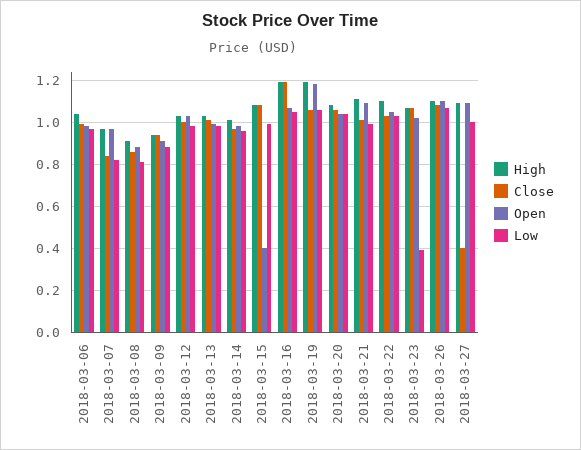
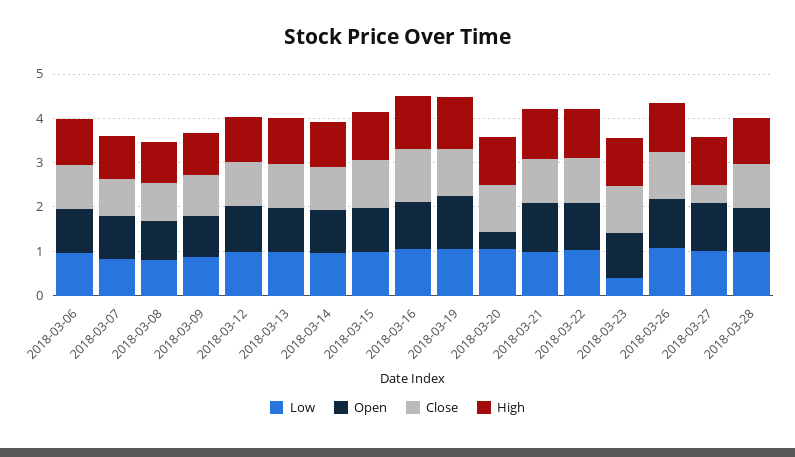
Open, 2018-03-15: 0.4 -> 1
Open, 2018-03-20: 1.05 -> 0.4
Low, 2018-03-28: none -> 1
Open, 2018-03-28: none -> 1
Close, 2018-03-28: none -> 1
High, 2018-03-28: none -> 1

